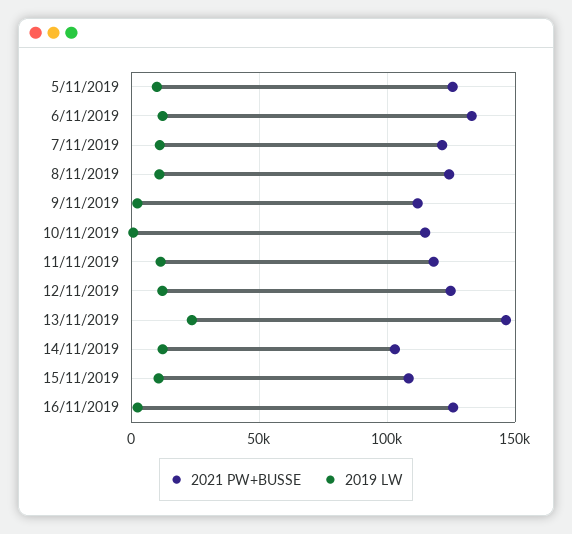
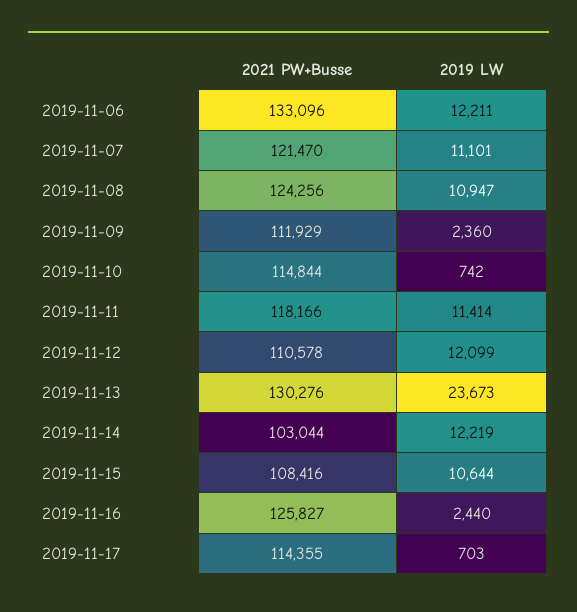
2021 PW+BUSSE, 5/11/2019: 125000 -> none
2019 LW, 5/11/2019: 10000 -> none
2021 PW+BUSSE, 12/11/2019: 125000 -> 110578
2021 PW+BUSSE, 13/11/2019: 145000 -> 130276
2021 PW+BUSSE, 2019-11-17: none -> 114355
2019 LW, 2019-11-17: none -> 703

